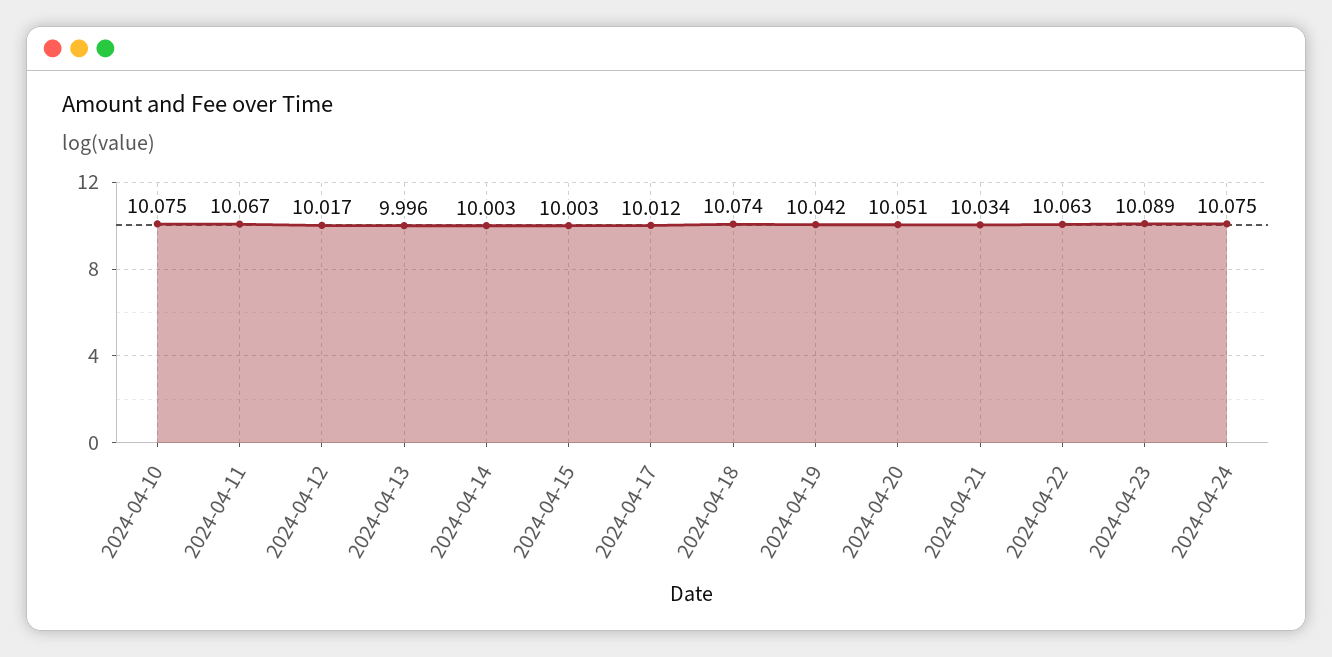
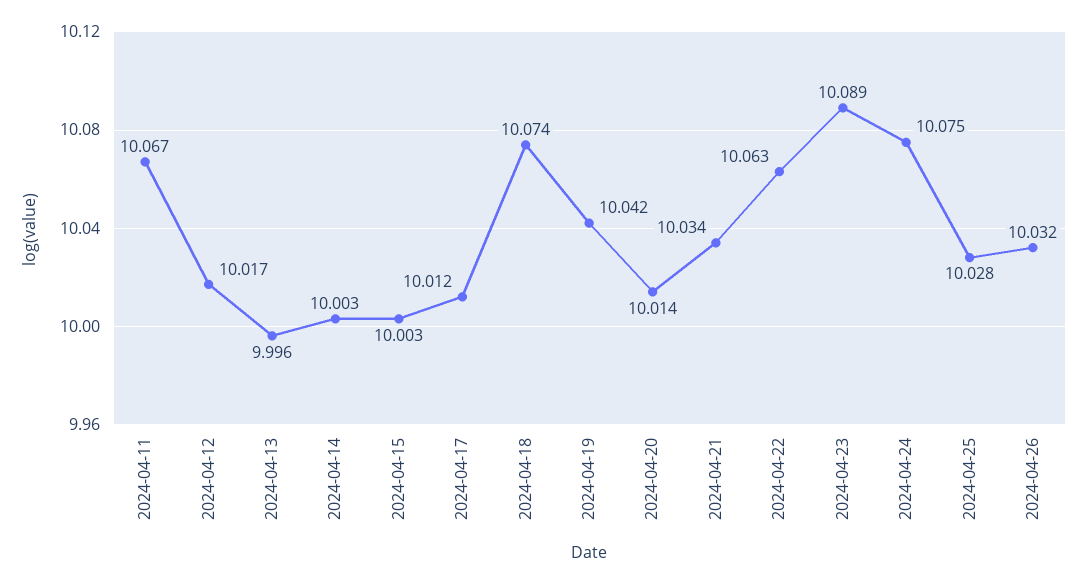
2024-04-10: 10.075 -> none
2024-04-20: 10.051 -> 10.014
2024-04-25: none -> 10.028
2024-04-26: none -> 10.032

